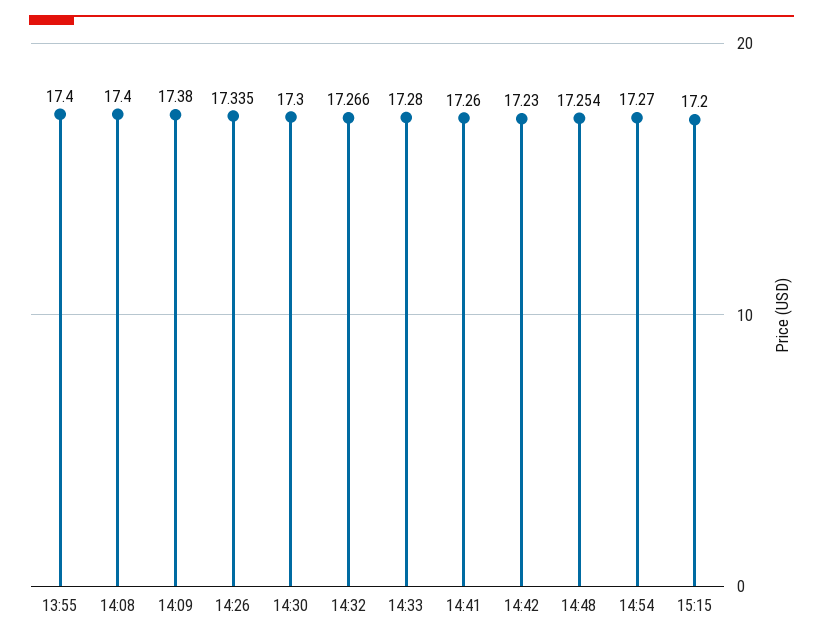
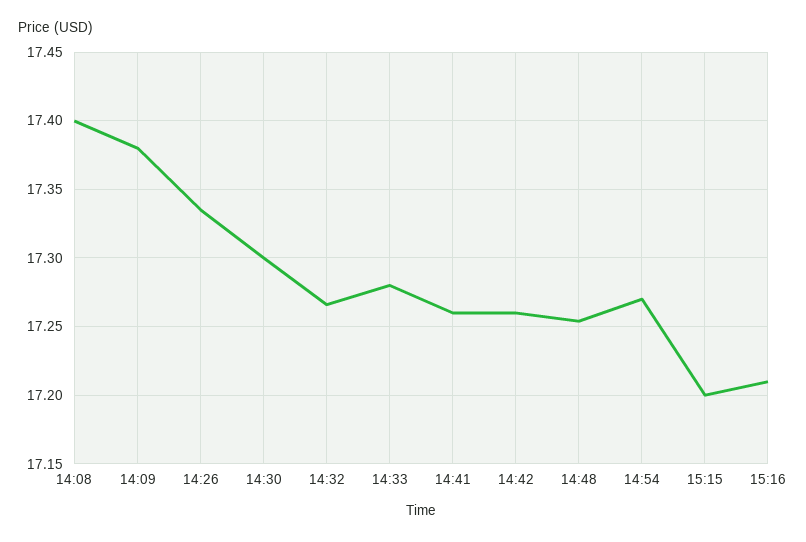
13:55: 17.4 -> none
14:42: 17.23 -> 17.26
15:16: none -> 17.21

